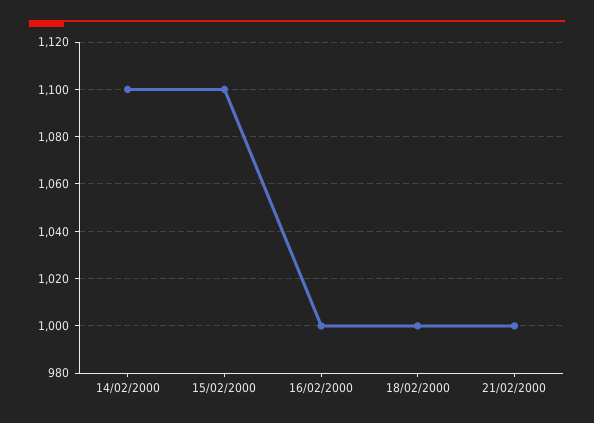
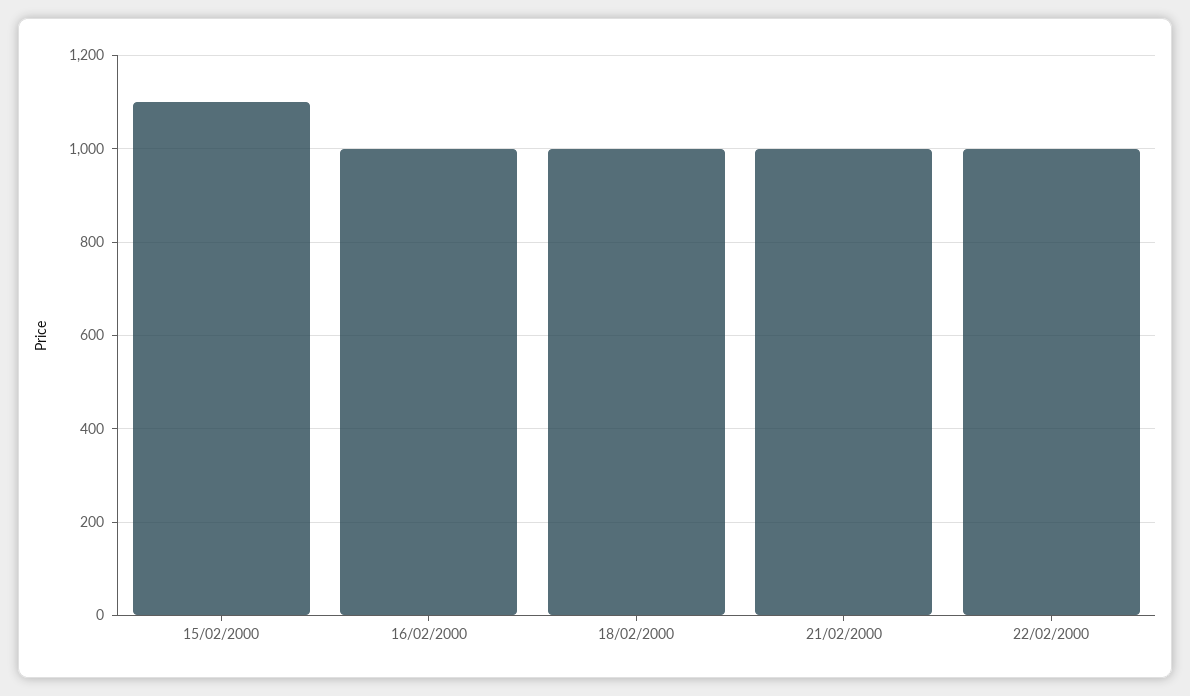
14/02/2000: 1100 -> none
22/02/2000: none -> 1000

